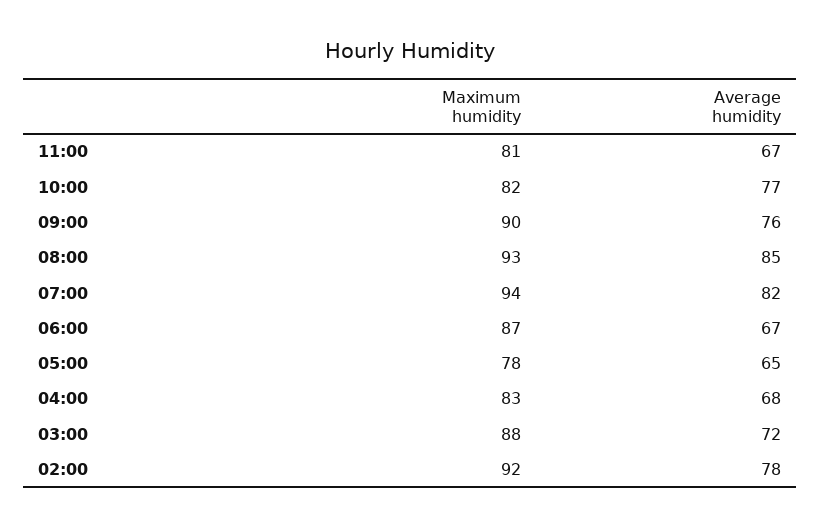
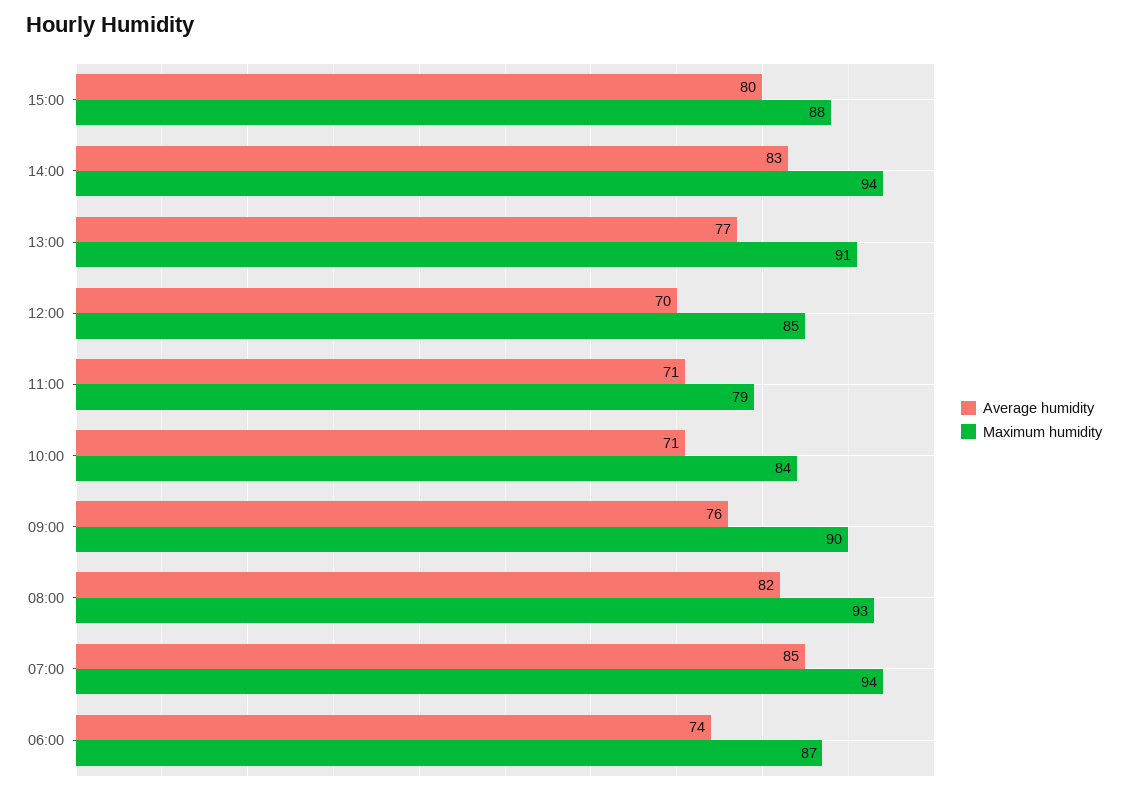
Maximum humidity, 11:00: 81 -> 79
Average humidity, 11:00: 67 -> 71
Maximum humidity, 10:00: 82 -> 84
Average humidity, 10:00: 77 -> 71
Average humidity, 08:00: 85 -> 82
Average humidity, 07:00: 82 -> 85
Average humidity, 06:00: 67 -> 74
Maximum humidity, 05:00: 78 -> none
Average humidity, 05:00: 65 -> none
Maximum humidity, 04:00: 83 -> none
Average humidity, 04:00: 68 -> none
Maximum humidity, 03:00: 88 -> none
Average humidity, 03:00: 72 -> none
Maximum humidity, 02:00: 92 -> none
Average humidity, 02:00: 78 -> none
Average humidity, 15:00: none -> 80
Maximum humidity, 15:00: none -> 88
Average humidity, 14:00: none -> 83
Maximum humidity, 14:00: none -> 94
Average humidity, 13:00: none -> 77
Maximum humidity, 13:00: none -> 91
Average humidity, 12:00: none -> 70
Maximum humidity, 12:00: none -> 85

